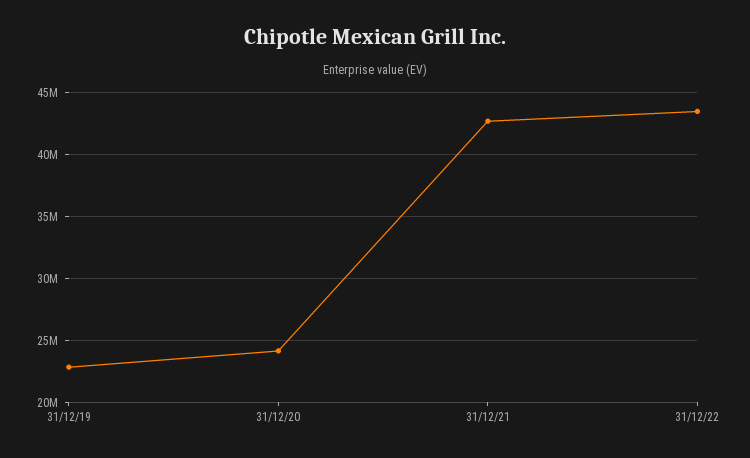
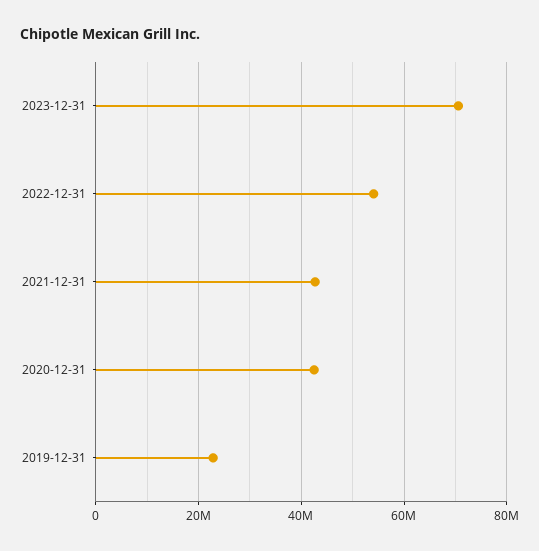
31/12/20: 24000000 -> 42000000
31/12/22: 43500000 -> 54000000
2023-12-31: none -> 70000000

